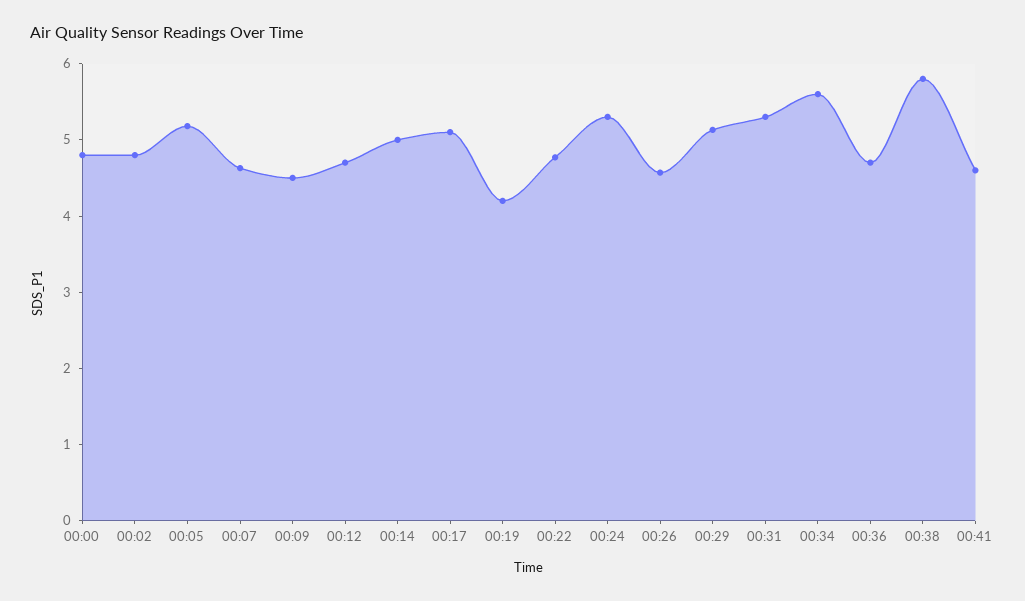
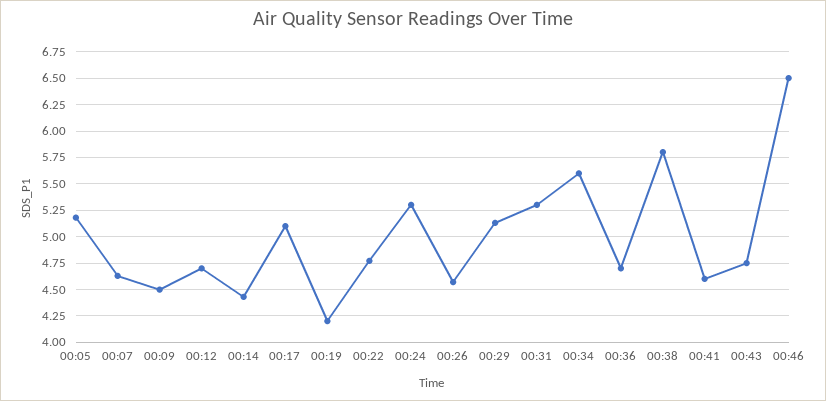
00:00: 4.8 -> none
00:02: 4.8 -> none
00:14: 5 -> 4.5
00:43: none -> 4.75
00:46: none -> 6.5

